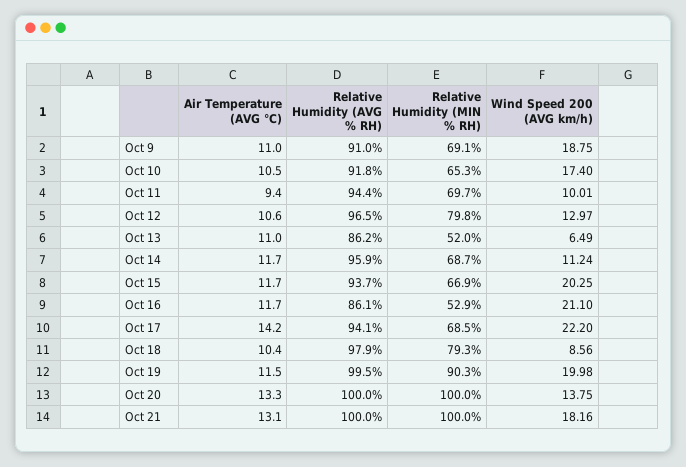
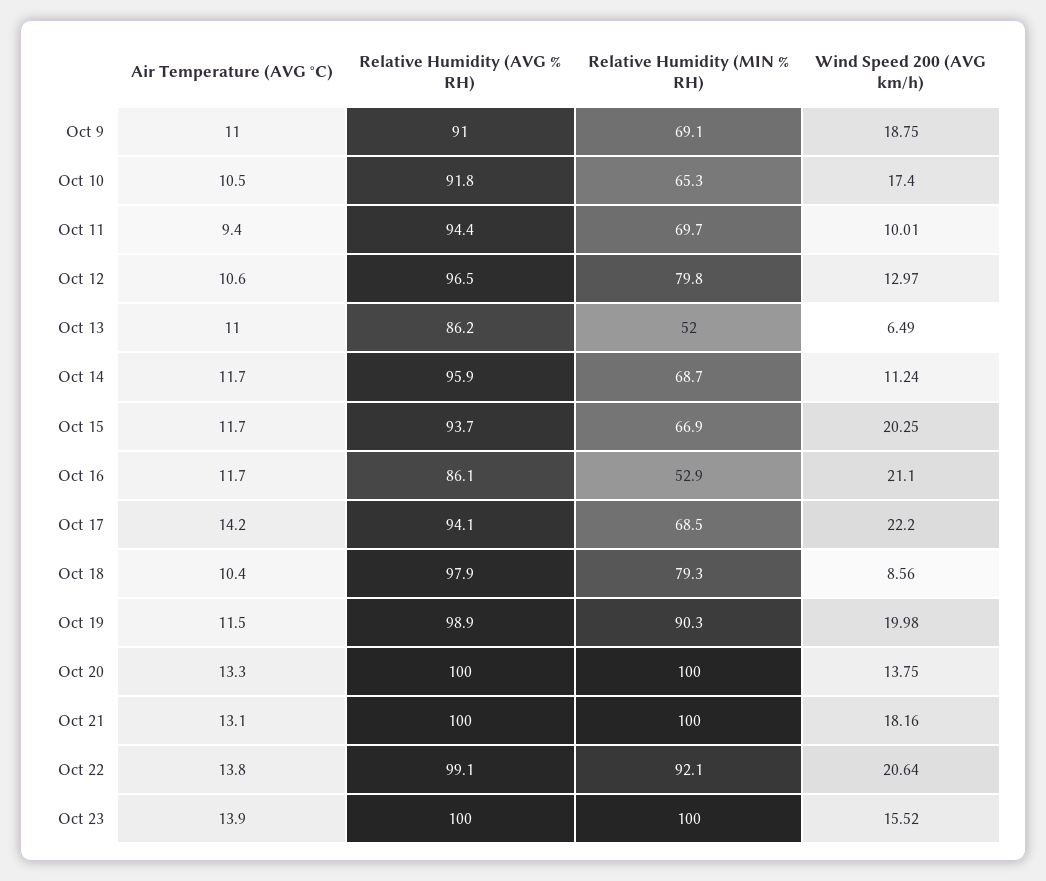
Relative Humidity (AVG % RH), Oct 19: 99.5 -> 98.9
Air Temperature (AVG °C), Oct 22: none -> 13.8
Relative Humidity (AVG % RH), Oct 22: none -> 99.1
Relative Humidity (MIN % RH), Oct 22: none -> 92.1
Wind Speed 200 (AVG km/h), Oct 22: none -> 20.64
Air Temperature (AVG °C), Oct 23: none -> 13.9
Relative Humidity (AVG % RH), Oct 23: none -> 100
Relative Humidity (MIN % RH), Oct 23: none -> 100
Wind Speed 200 (AVG km/h), Oct 23: none -> 15.52

